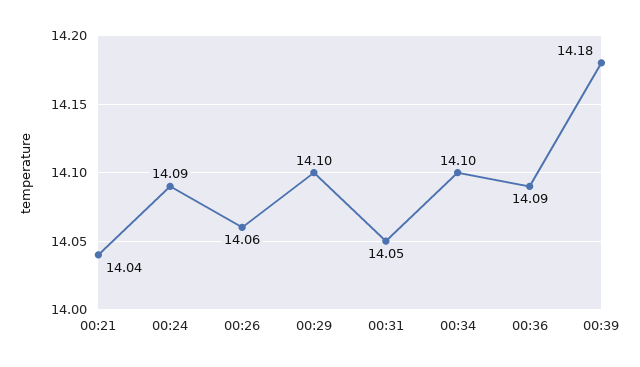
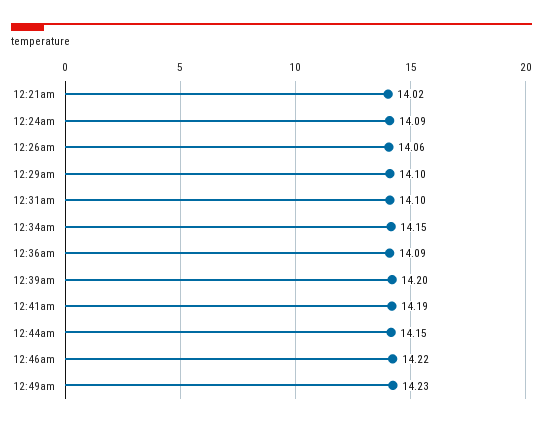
00:21: 14.04 -> 14.02
00:31: 14.05 -> 14.1
00:34: 14.1 -> 14.15
00:39: 14.18 -> 14.2
12:41am: none -> 14.19
12:44am: none -> 14.15
12:46am: none -> 14.22
12:49am: none -> 14.23

